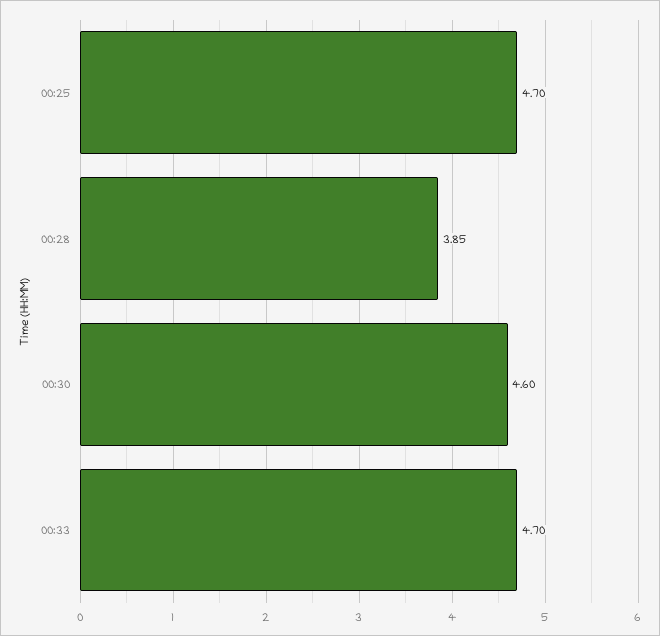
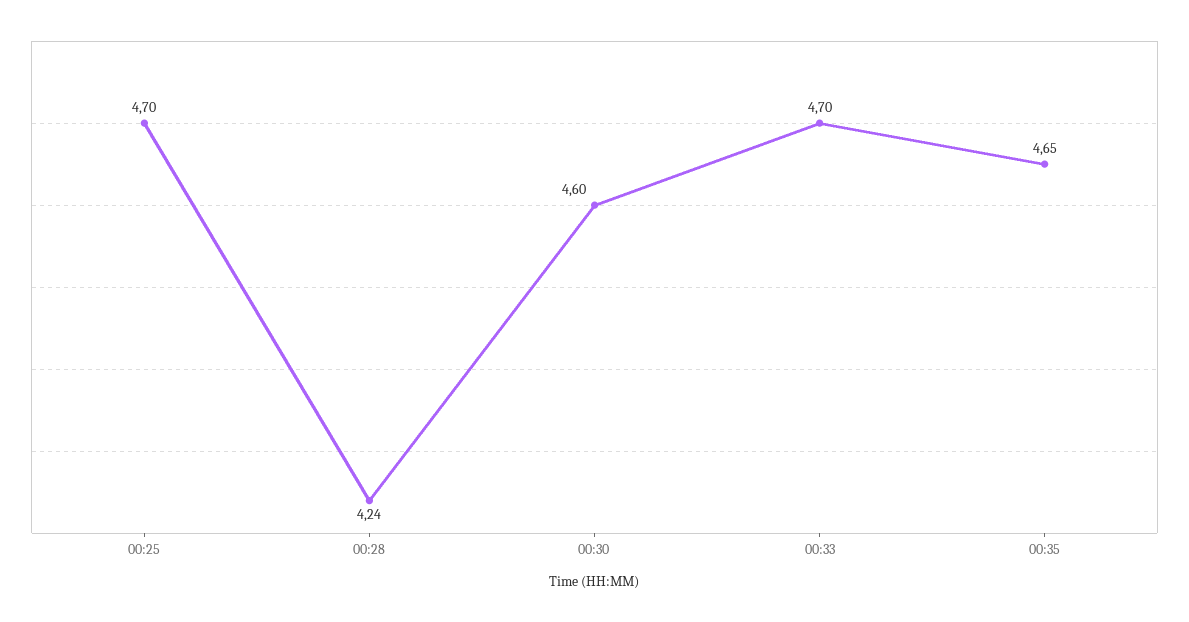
00:28: 3.85 -> 4.24
00:35: none -> 4.65

